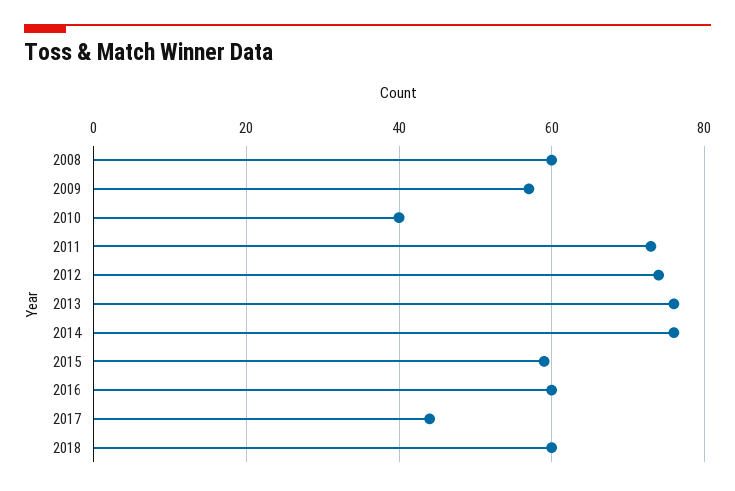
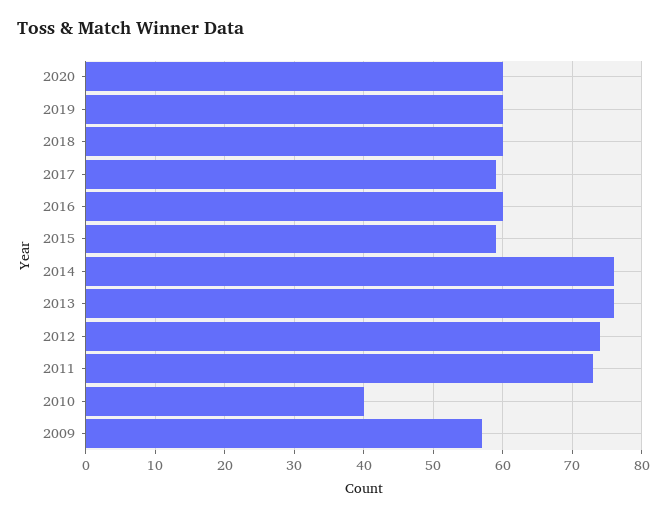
2008: 60 -> none
2017: 45 -> 59
2020: none -> 60
2019: none -> 60

